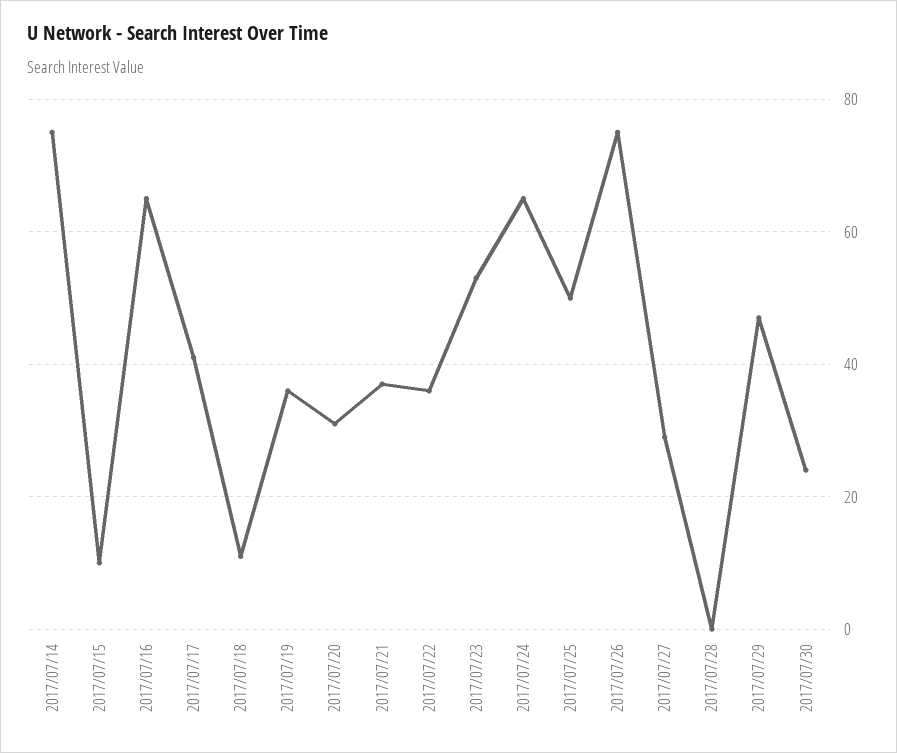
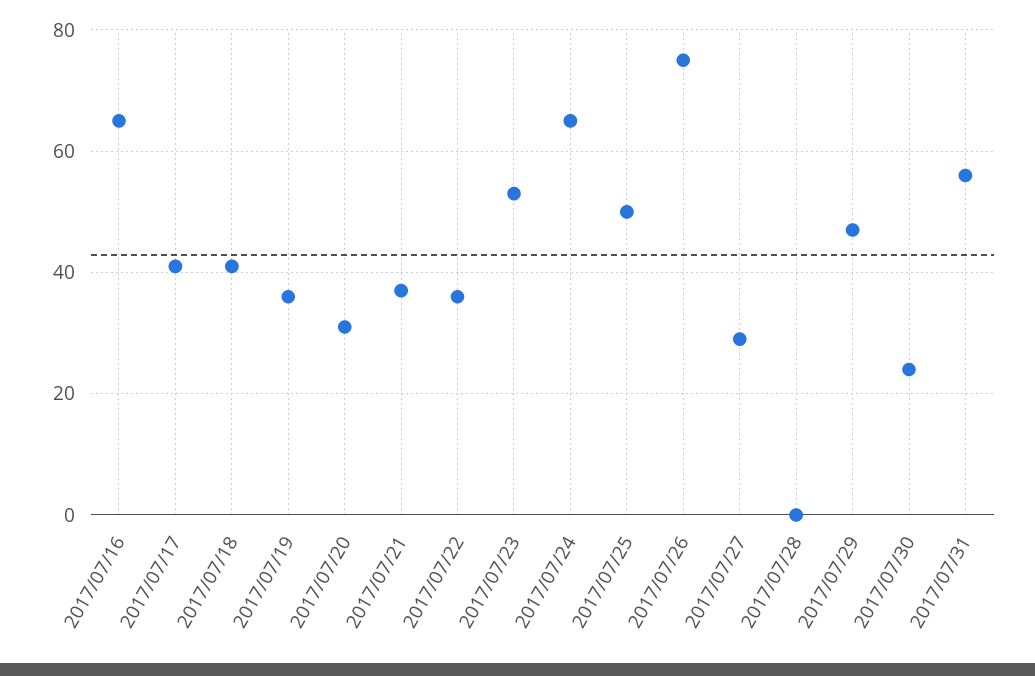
2017/07/14: 75 -> none
2017/07/15: 10 -> none
2017/07/18: 10 -> 40
2017/07/31: none -> 55

